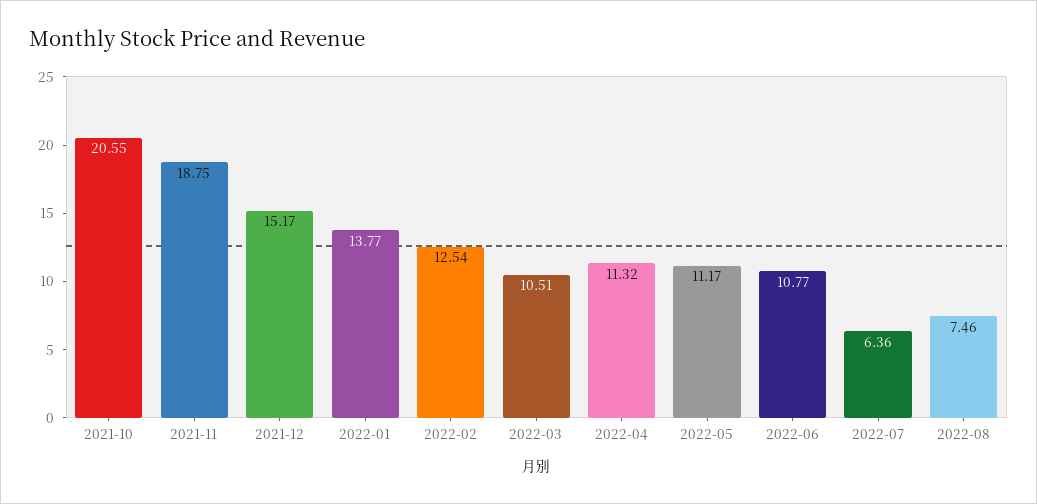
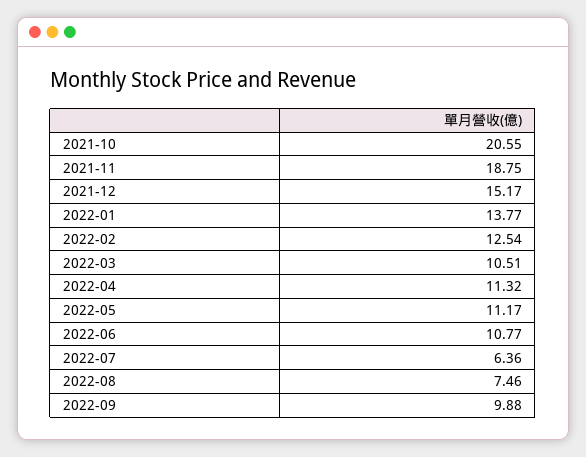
2022-09: none -> 9.88

